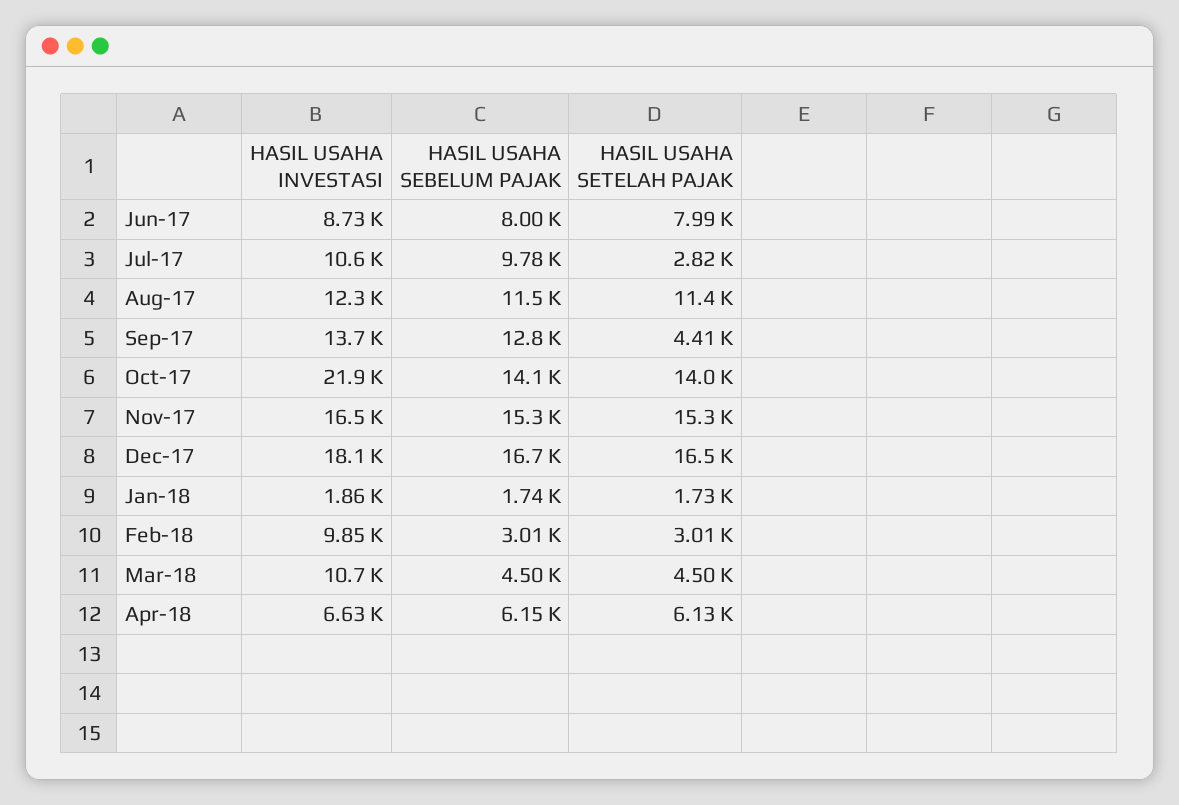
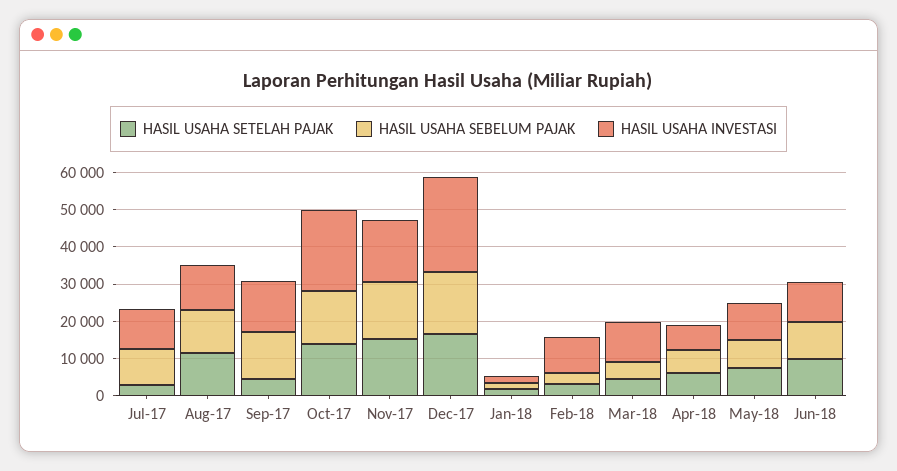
HASIL USAHA INVESTASI, Jun-17: 8730 -> none
HASIL USAHA SEBELUM PAJAK, Jun-17: 8000 -> none
HASIL USAHA SETELAH PAJAK, Jun-17: 7990 -> none
HASIL USAHA INVESTASI, Dec-17: 18100 -> 25000
HASIL USAHA SETELAH PAJAK, May-18: none -> 7500
HASIL USAHA SEBELUM PAJAK, May-18: none -> 7500
HASIL USAHA INVESTASI, May-18: none -> 10000
HASIL USAHA SETELAH PAJAK, Jun-18: none -> 10000
HASIL USAHA SEBELUM PAJAK, Jun-18: none -> 10000
HASIL USAHA INVESTASI, Jun-18: none -> 10000

